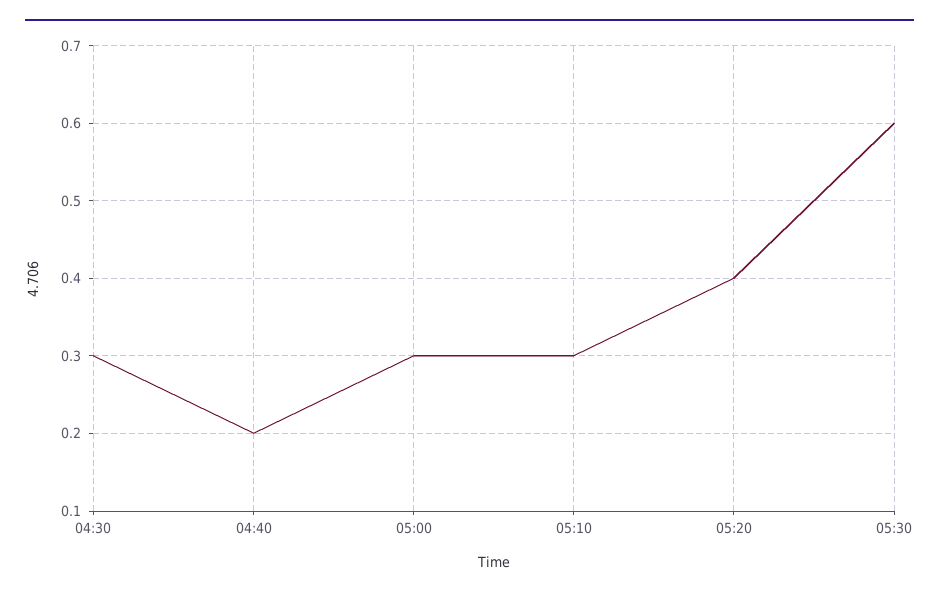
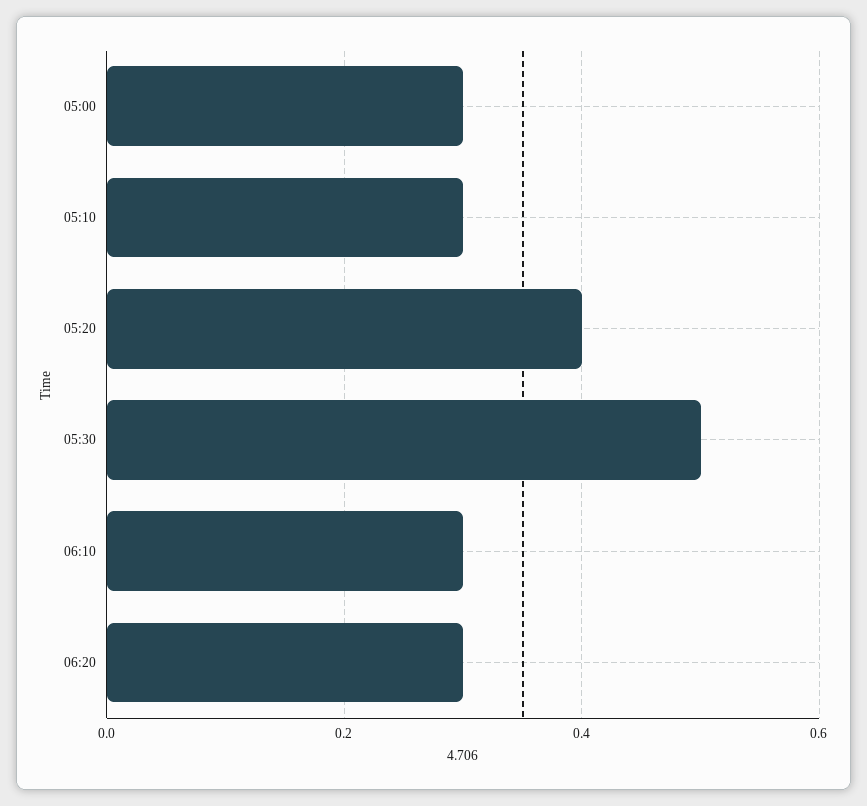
04:30: 0.3 -> none
04:40: 0.2 -> none
05:30: 0.6 -> 0.5
06:10: none -> 0.3
06:20: none -> 0.3

